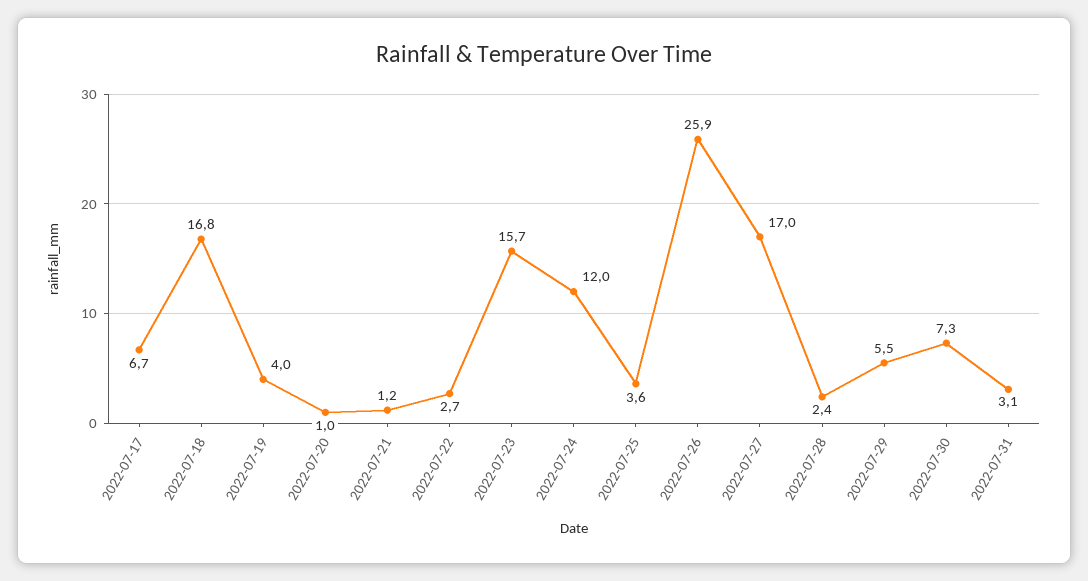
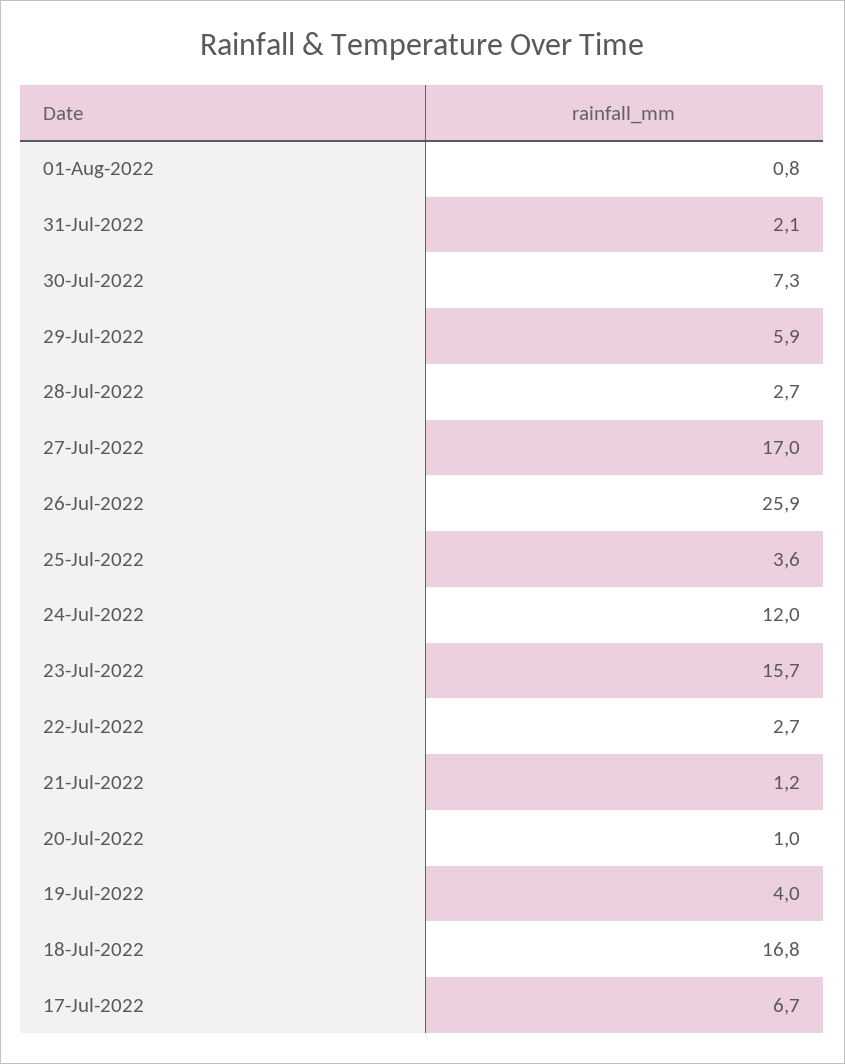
2022-07-28: 2.4 -> 2.7
2022-07-29: 5.5 -> 5.9
2022-07-31: 3.1 -> 2.1
01-Aug-2022: none -> 0.8

